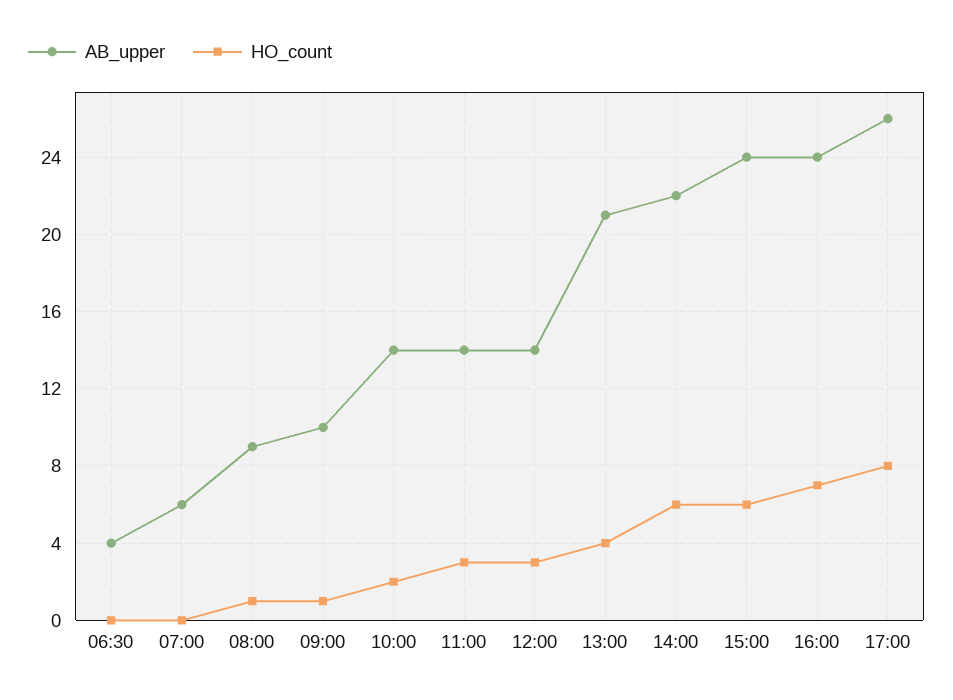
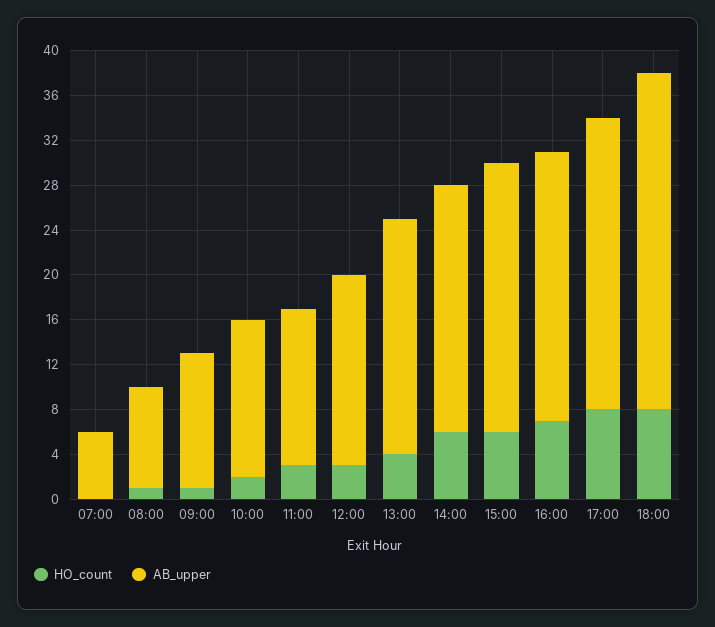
AB_upper, 06:30: 4 -> none
HO_count, 06:30: 0 -> none
AB_upper, 09:00: 10 -> 12
AB_upper, 12:00: 14 -> 17
HO_count, 18:00: none -> 8
AB_upper, 18:00: none -> 30

